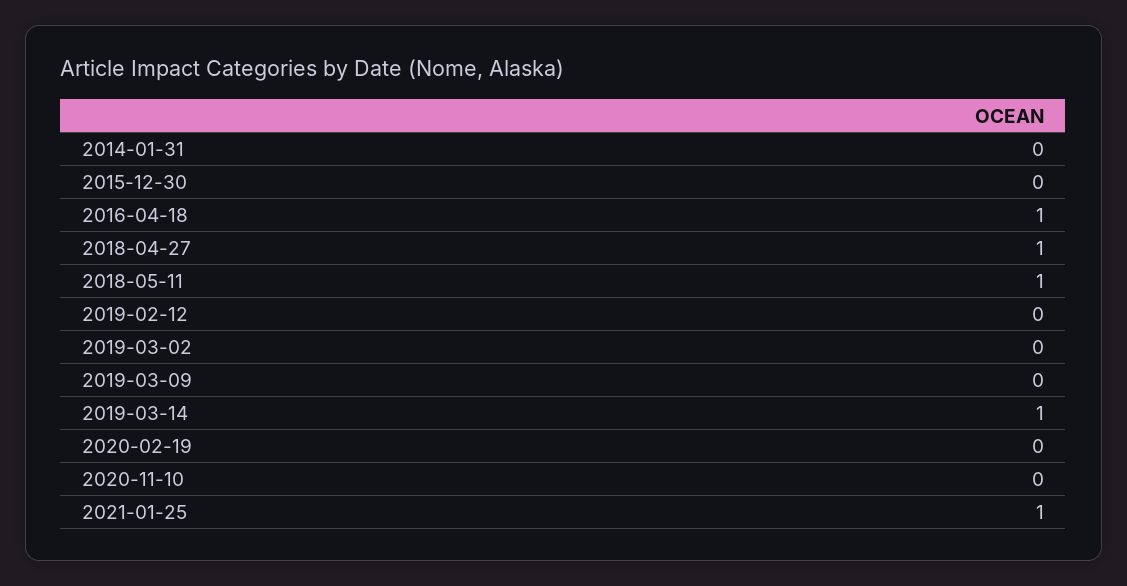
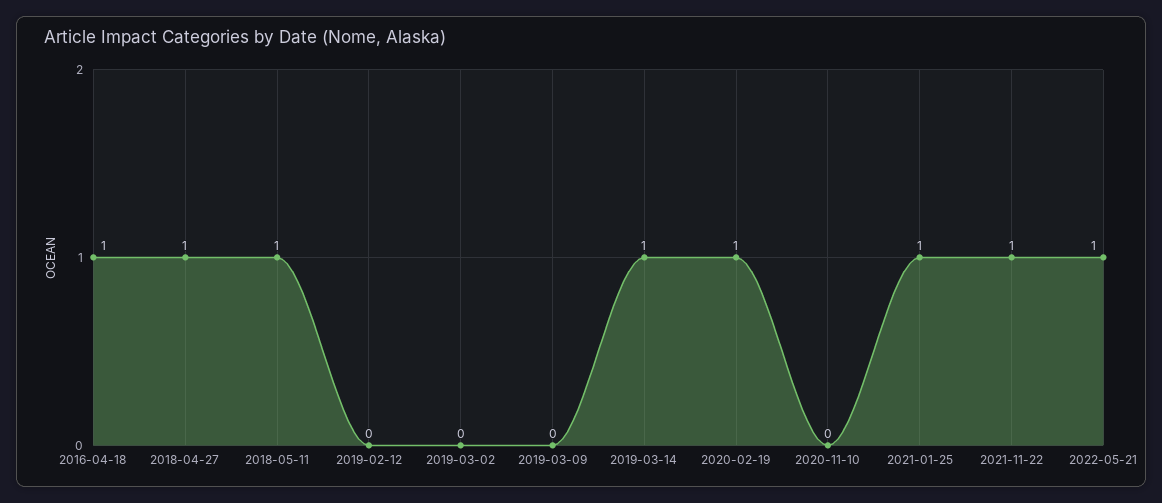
2014-01-31: 0 -> none
2015-12-30: 0 -> none
2020-02-19: 0 -> 1
2021-11-22: none -> 1
2022-05-21: none -> 1

